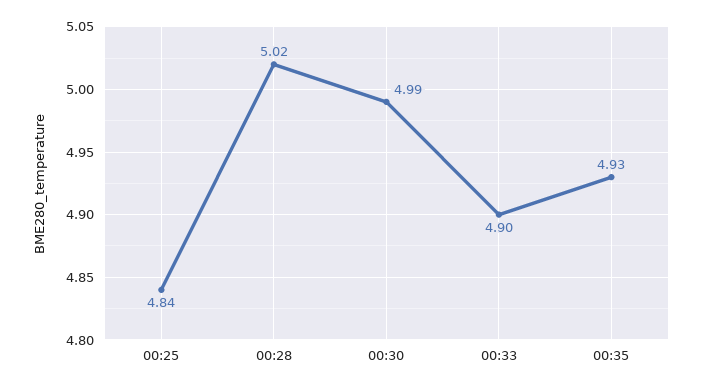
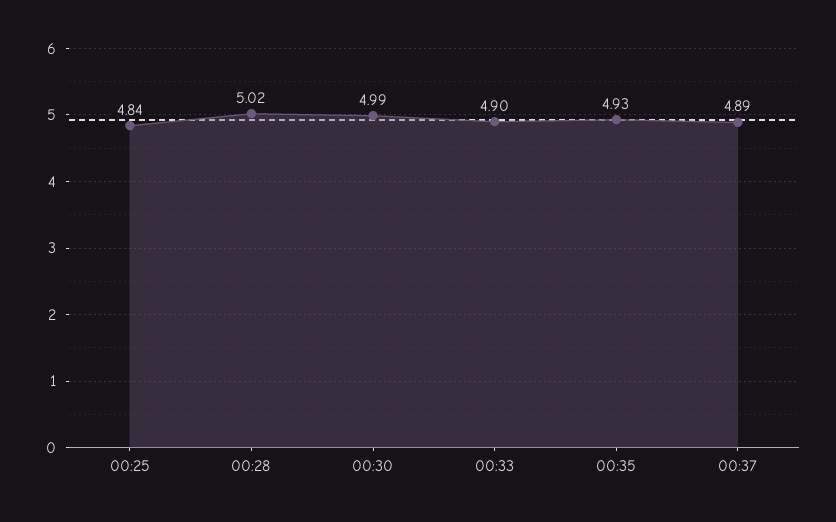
00:37: none -> 4.89

